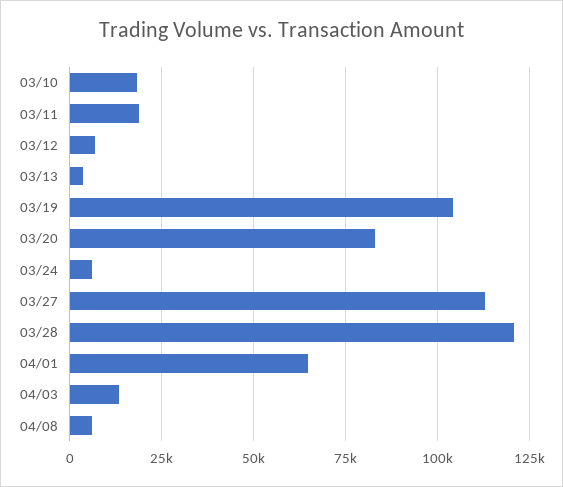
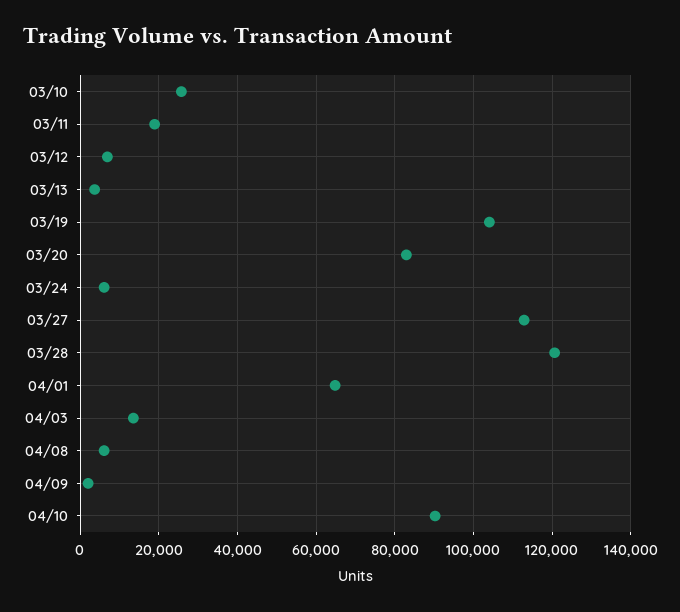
03/10: 17500 -> 26000
04/09: none -> 2000
04/10: none -> 90000

